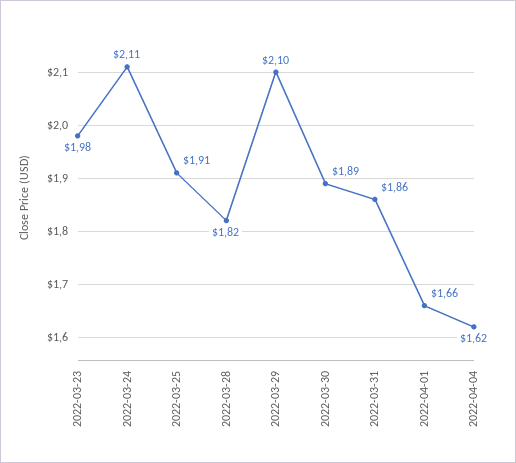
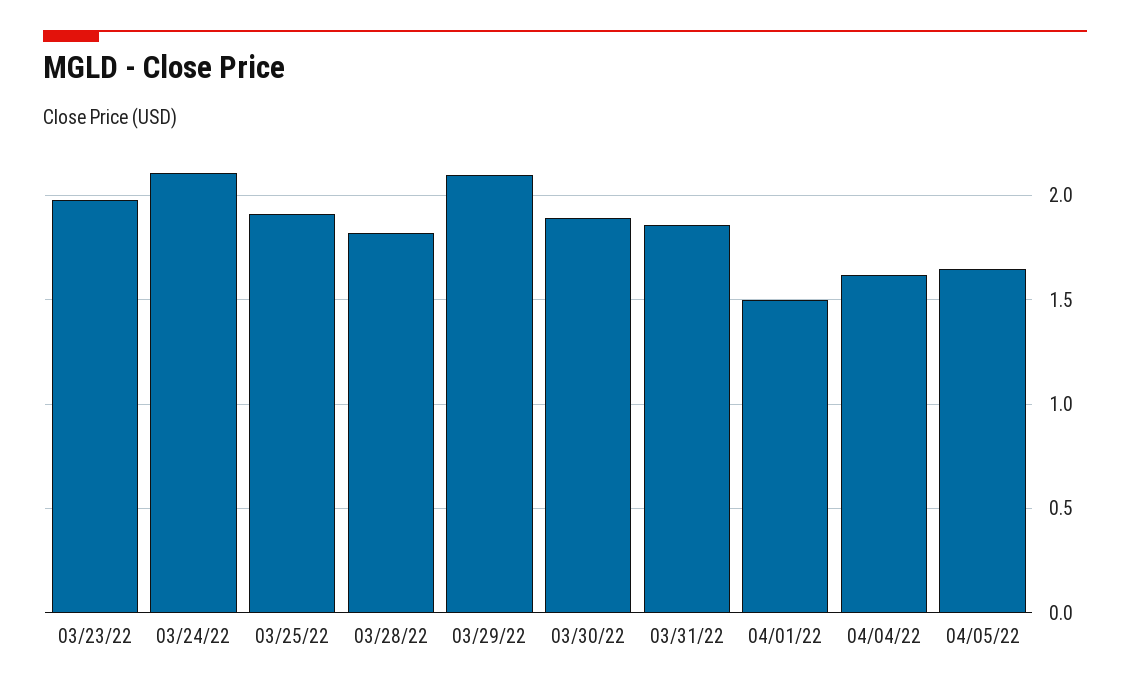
2022-04-01: 1.66 -> 1.5
04/05/22: none -> 1.65

